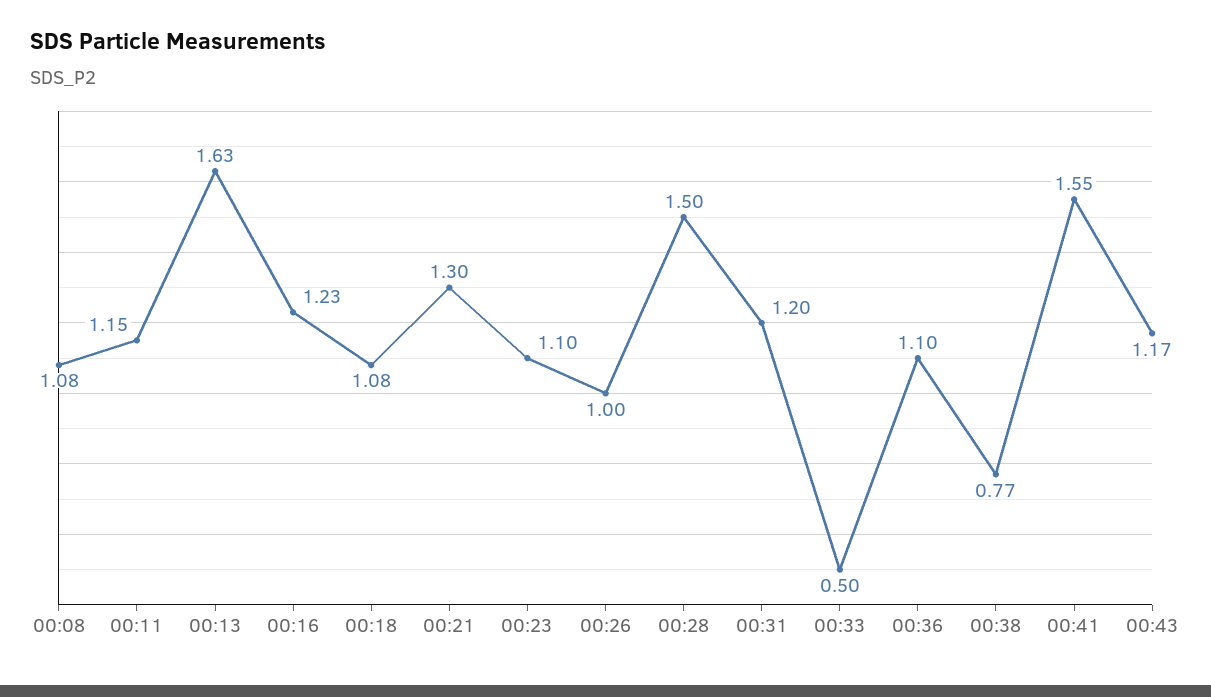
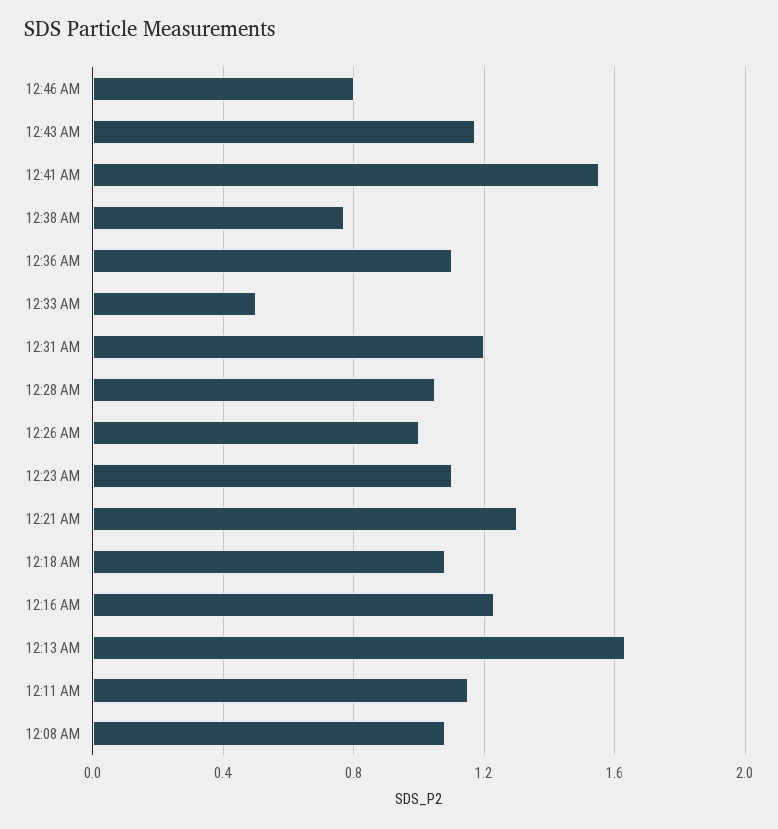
00:28: 1.5 -> 1.05
12:46 AM: none -> 0.8

